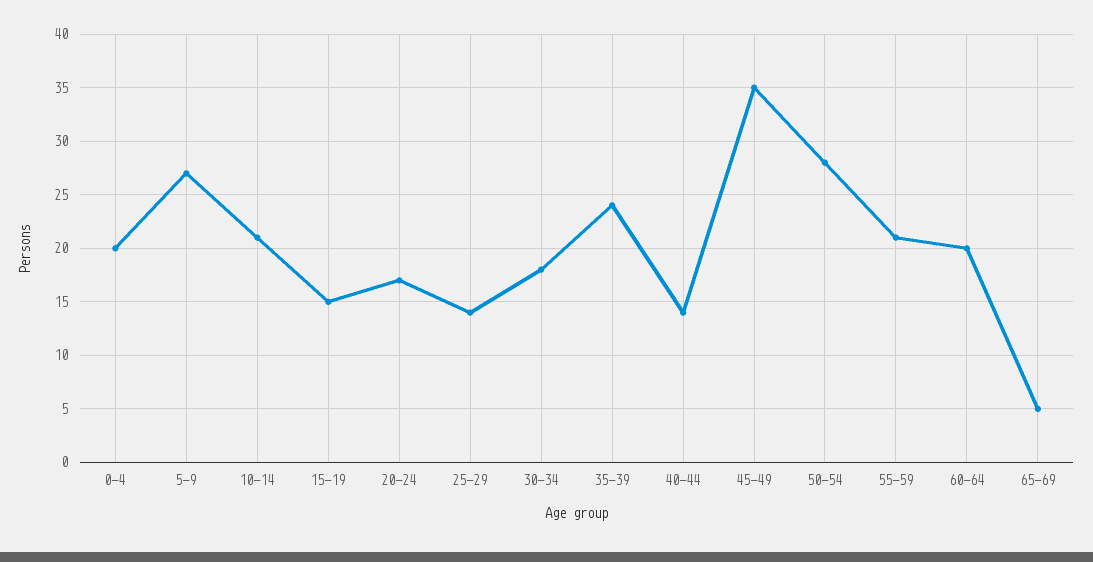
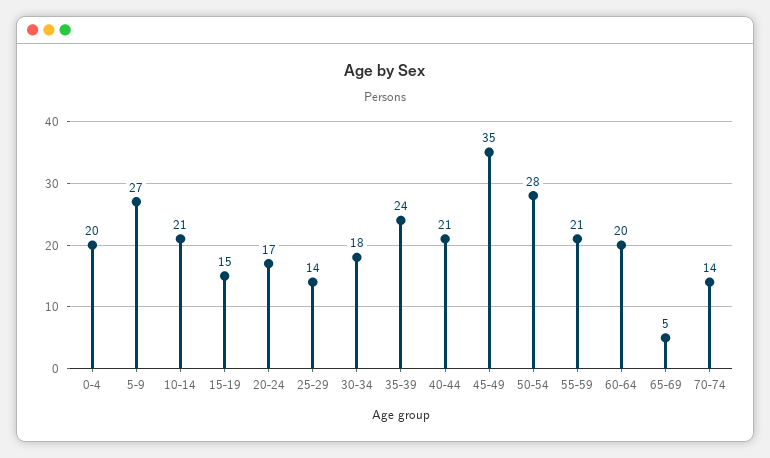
40-44: 14 -> 21
70-74: none -> 14

